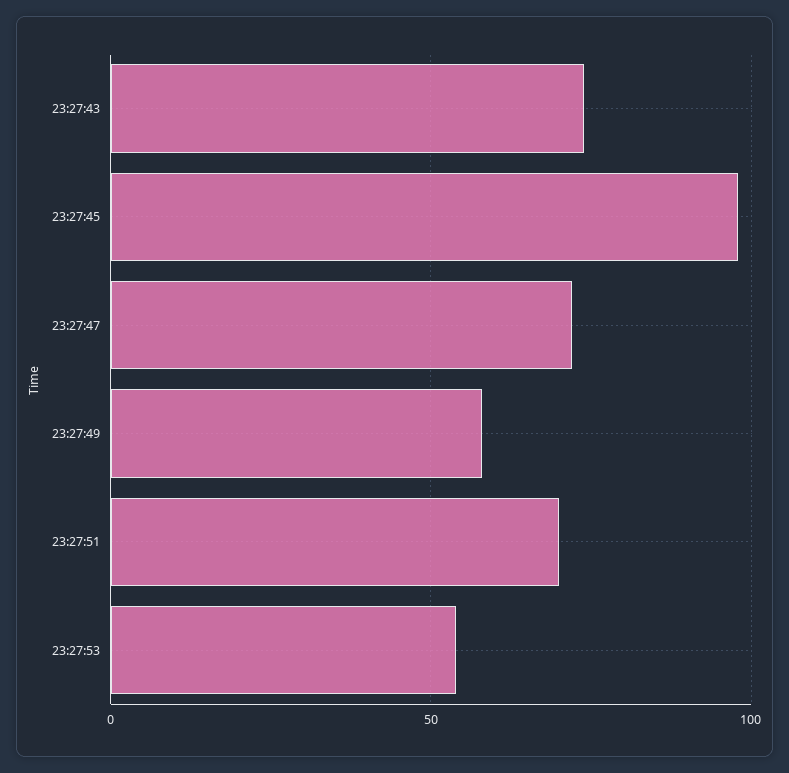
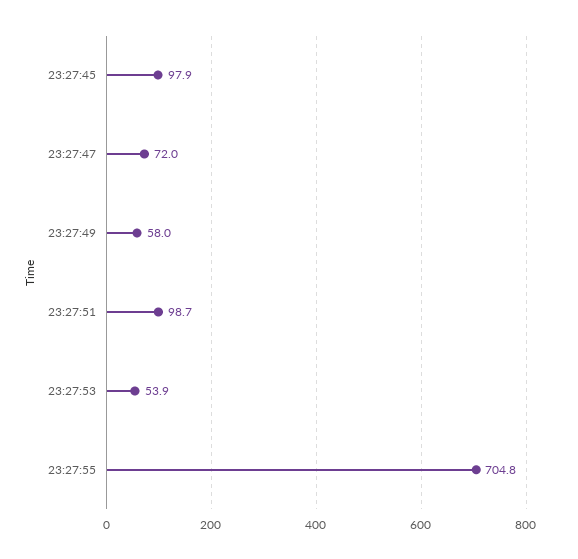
23:27:43: 75 -> none
23:27:51: 70 -> 98.7
23:27:55: none -> 704.8

